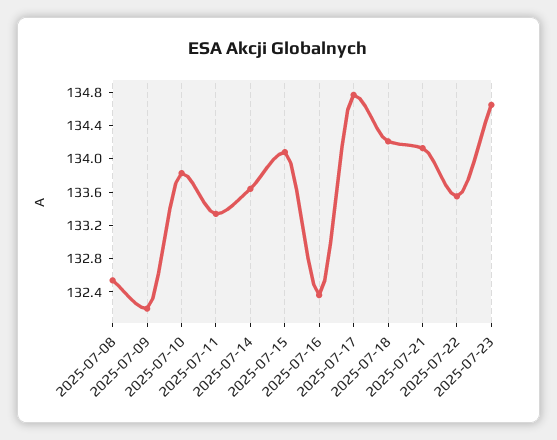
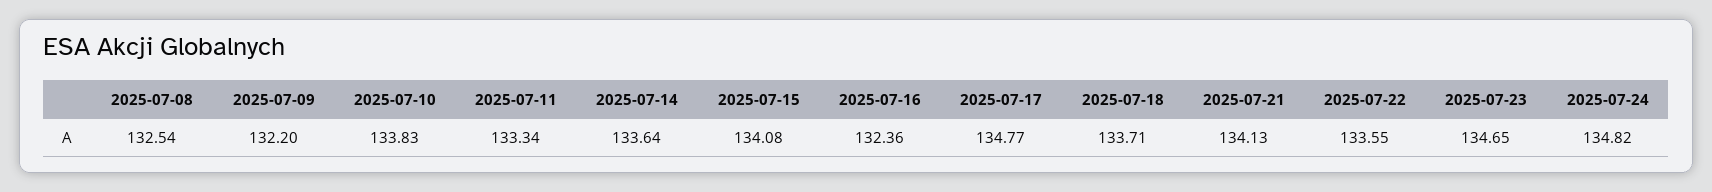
2025-07-18: 134.2 -> 133.71
2025-07-24: none -> 134.82

